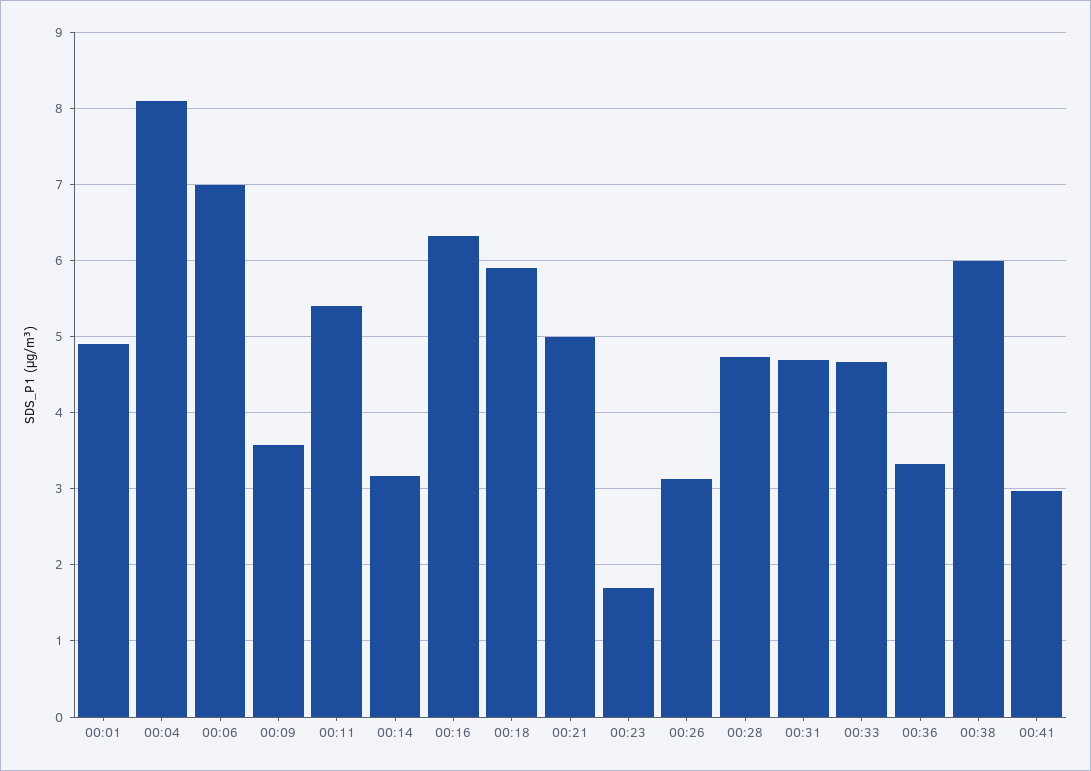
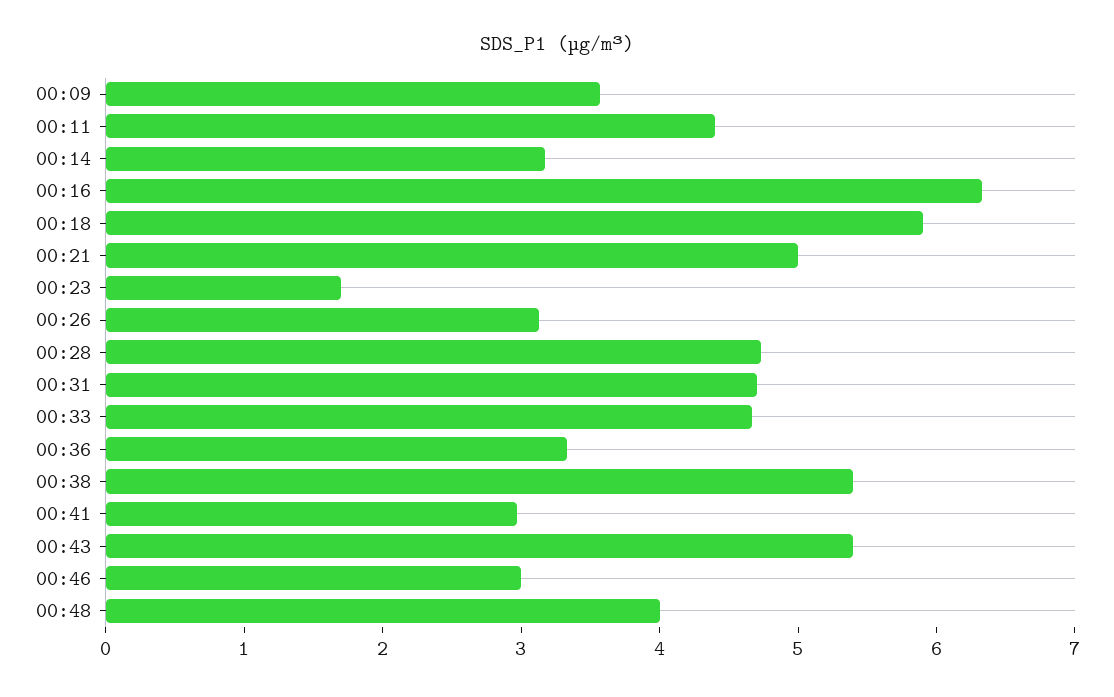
00:01: 4.9 -> none
00:04: 8.1 -> none
00:06: 7 -> none
00:11: 5.4 -> 4.4
00:38: 6 -> 5.4
00:43: none -> 5.4
00:46: none -> 3
00:48: none -> 4

